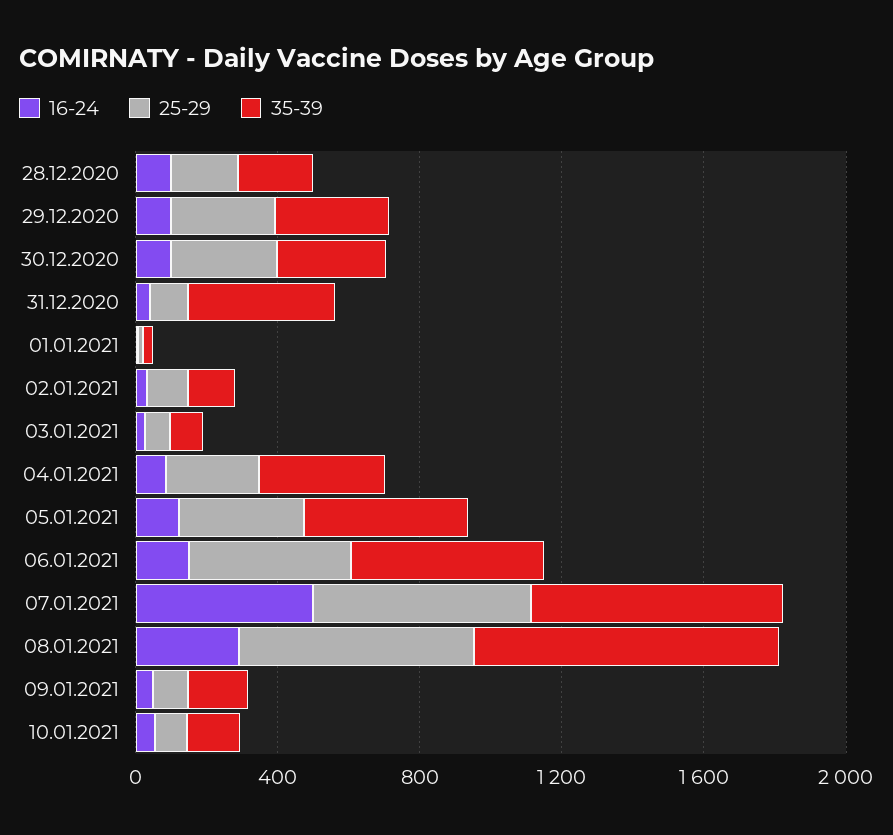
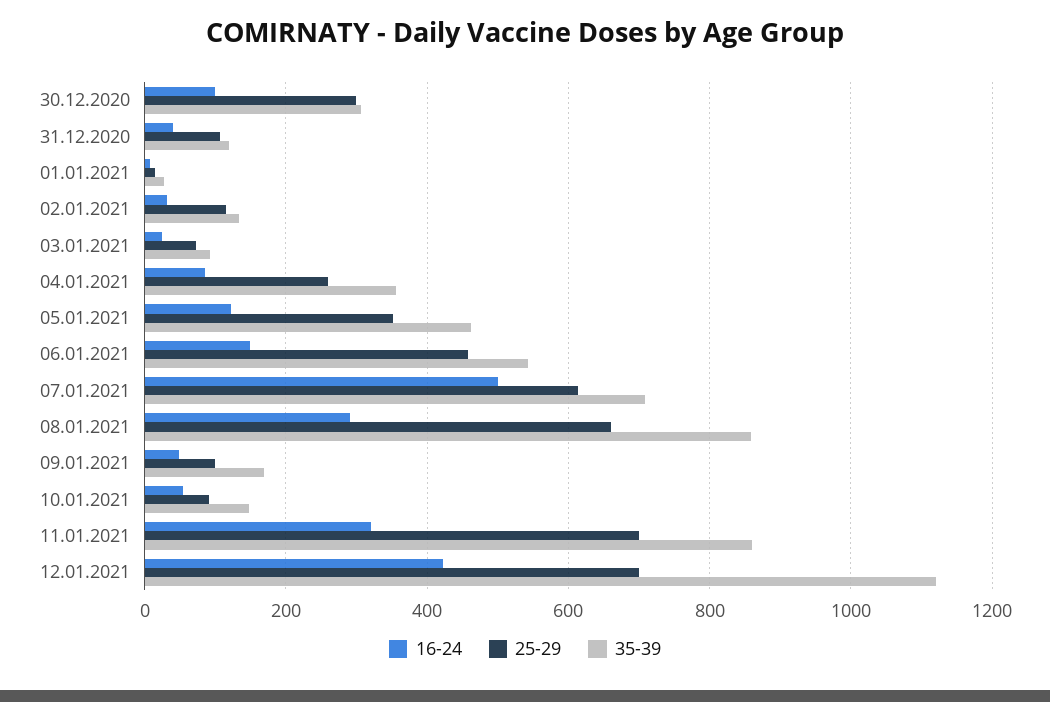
16-24, 28.12.2020: 100 -> none
25-29, 28.12.2020: 200 -> none
35-39, 28.12.2020: 200 -> none
16-24, 29.12.2020: 100 -> none
25-29, 29.12.2020: 300 -> none
35-39, 29.12.2020: 300 -> none
35-39, 31.12.2020: 400 -> 120
16-24, 11.01.2021: none -> 320
25-29, 11.01.2021: none -> 700
35-39, 11.01.2021: none -> 860
16-24, 12.01.2021: none -> 420
25-29, 12.01.2021: none -> 700
35-39, 12.01.2021: none -> 1120

